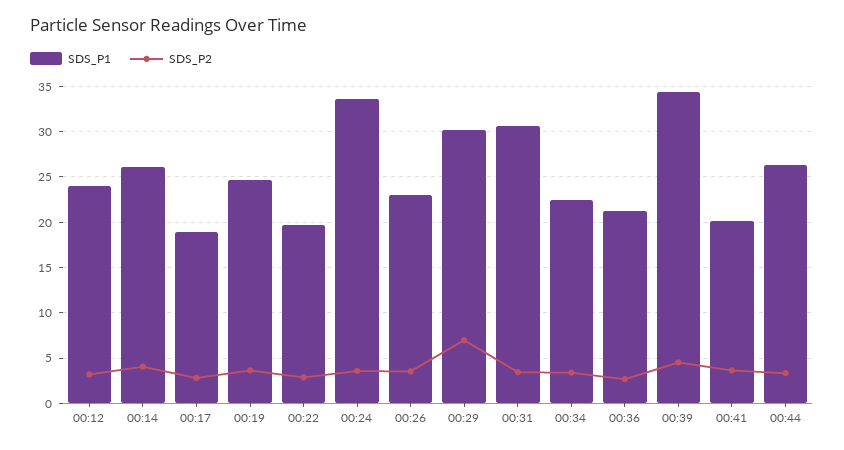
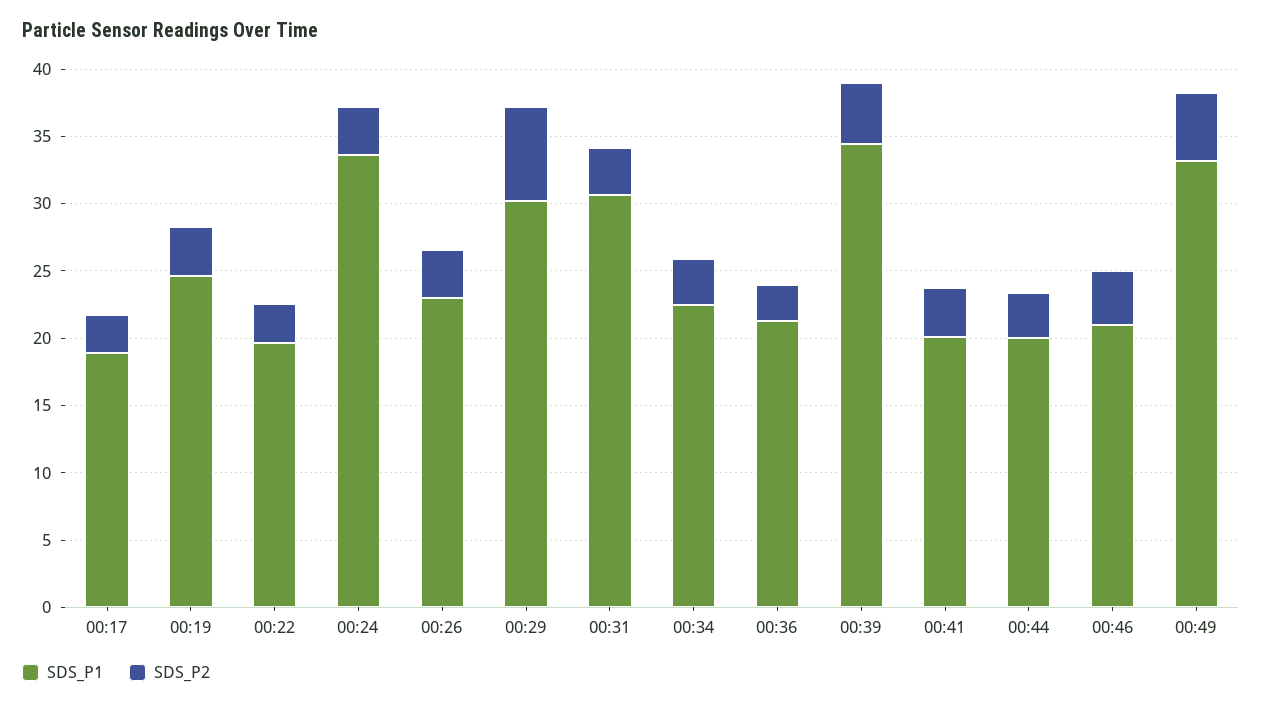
SDS_P1, 00:12: 24 -> none
SDS_P2, 00:12: 3 -> none
SDS_P1, 00:14: 26 -> none
SDS_P2, 00:14: 4 -> none
SDS_P1, 00:44: 26 -> 20
SDS_P1, 00:46: none -> 21
SDS_P2, 00:46: none -> 4
SDS_P1, 00:49: none -> 33
SDS_P2, 00:49: none -> 5

